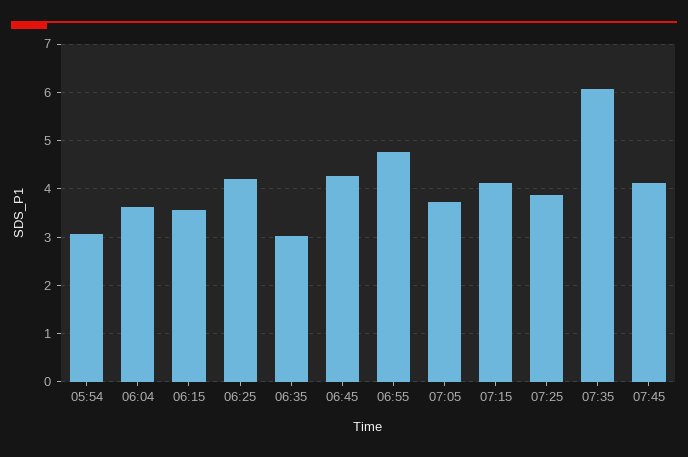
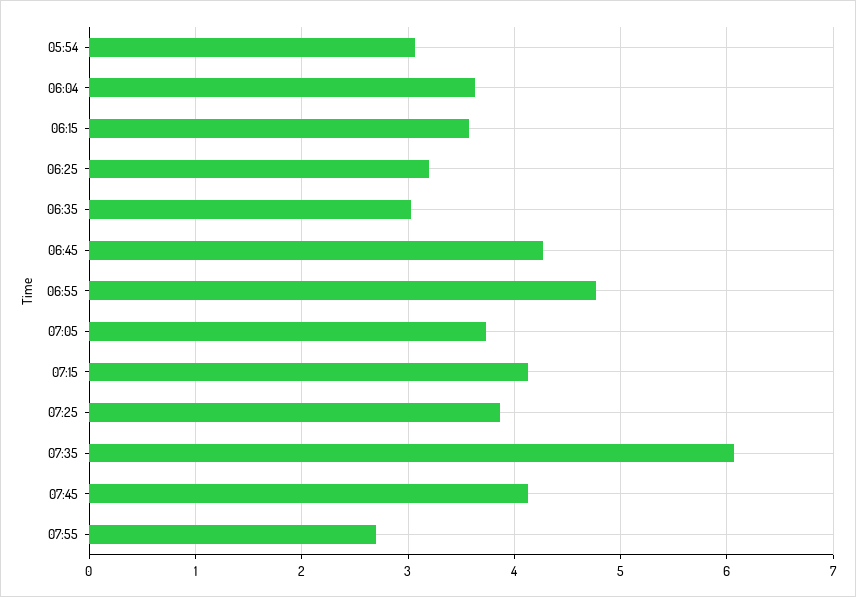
06:25: 4.2 -> 3.2
07:55: none -> 2.7

